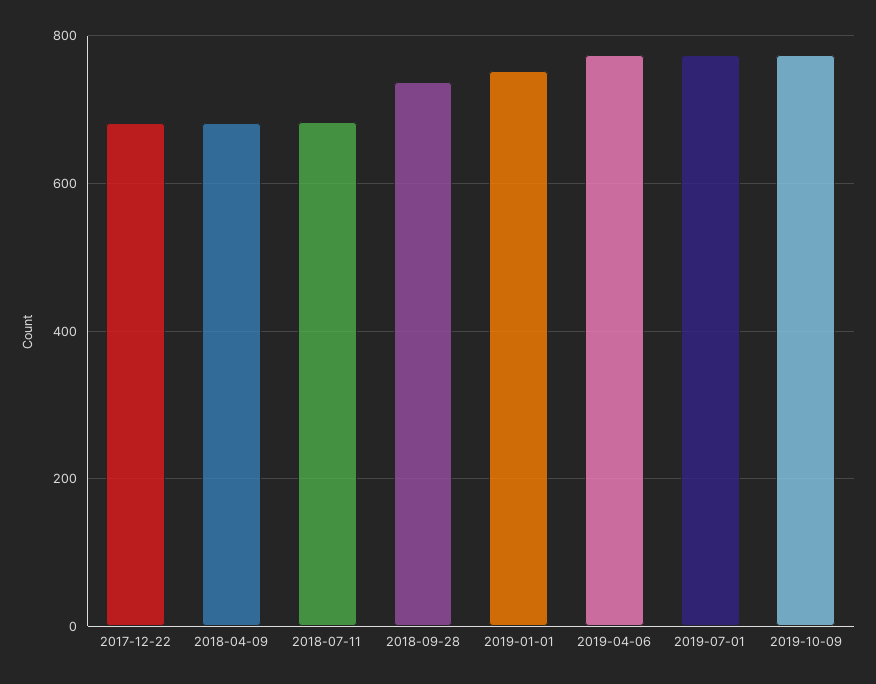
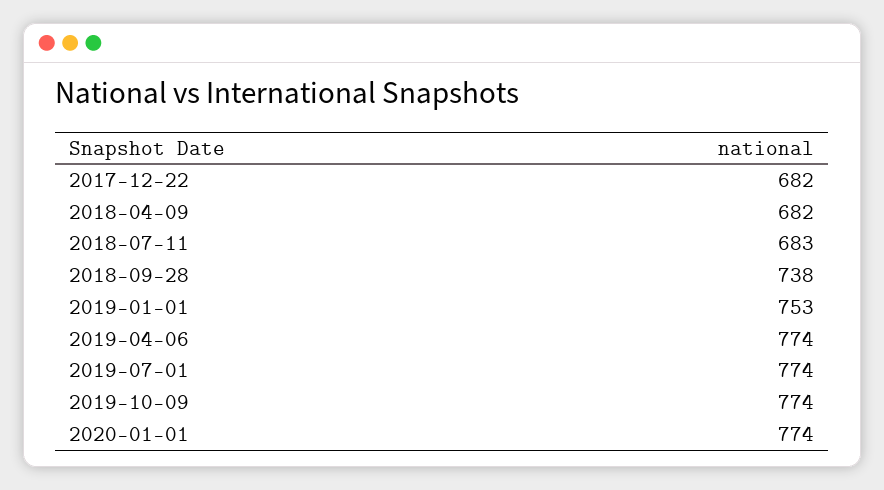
2020-01-01: none -> 774

